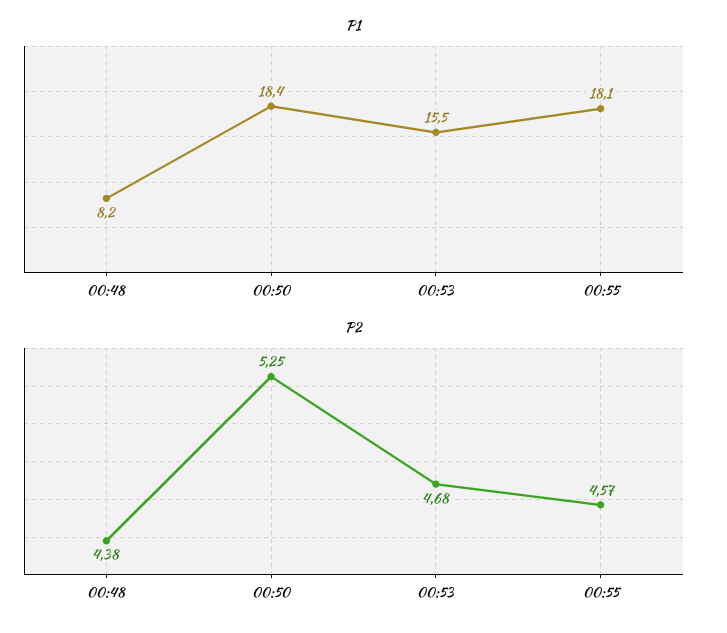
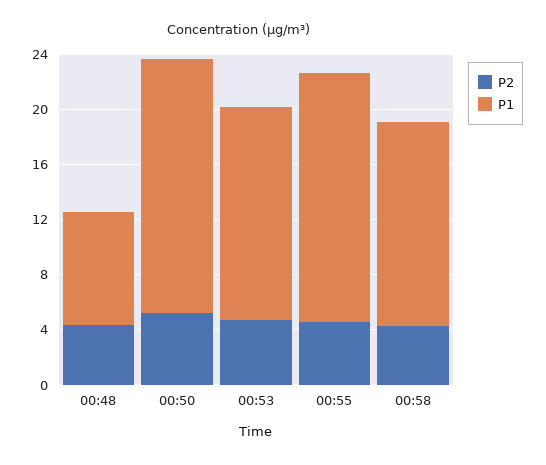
P2, 00:58: none -> 4
P1, 00:58: none -> 15

